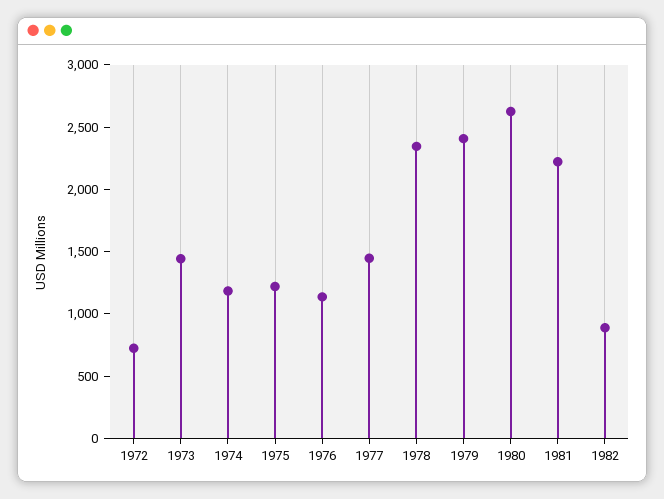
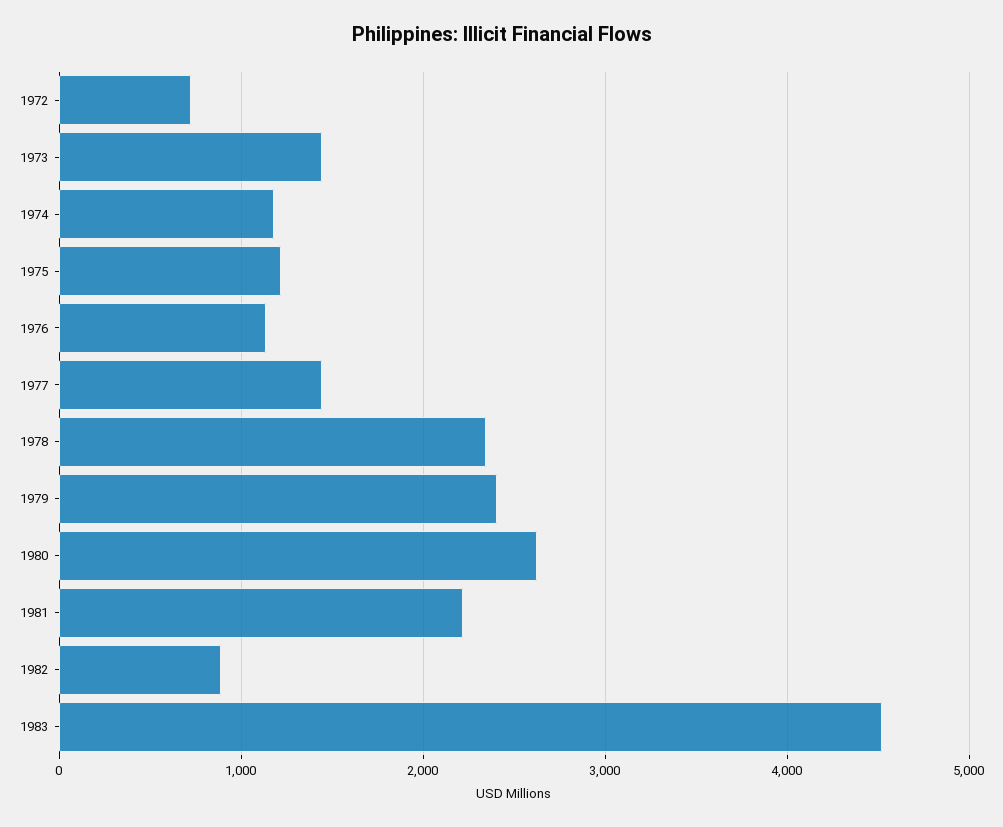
1983: none -> 4500

